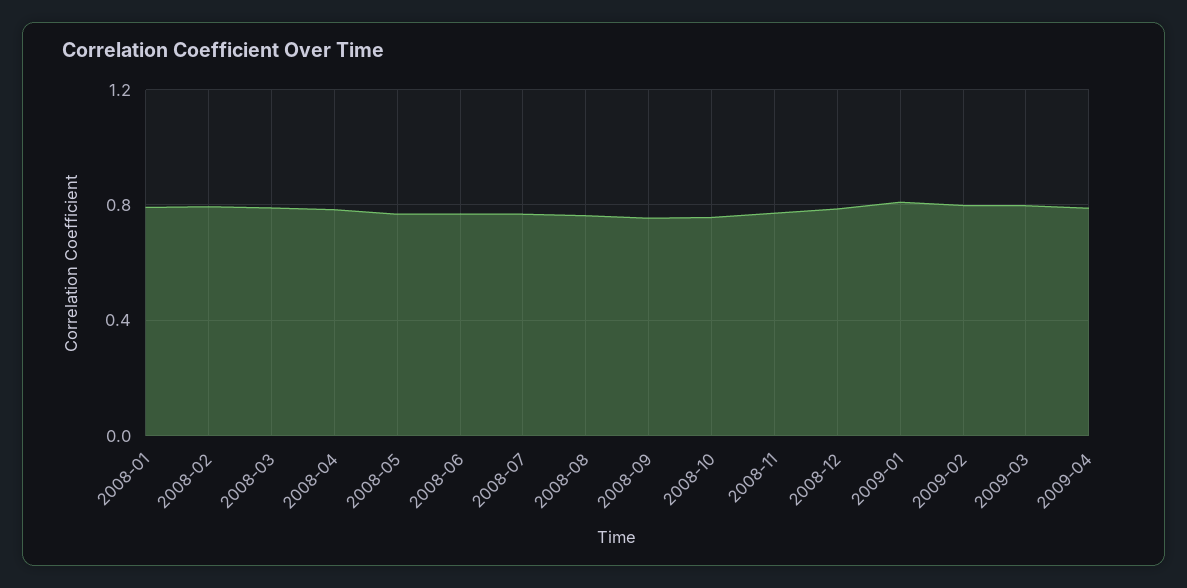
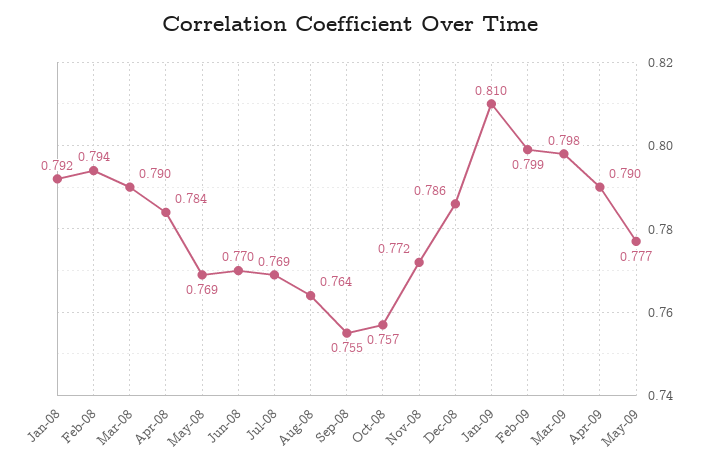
May-09: none -> 0.777

